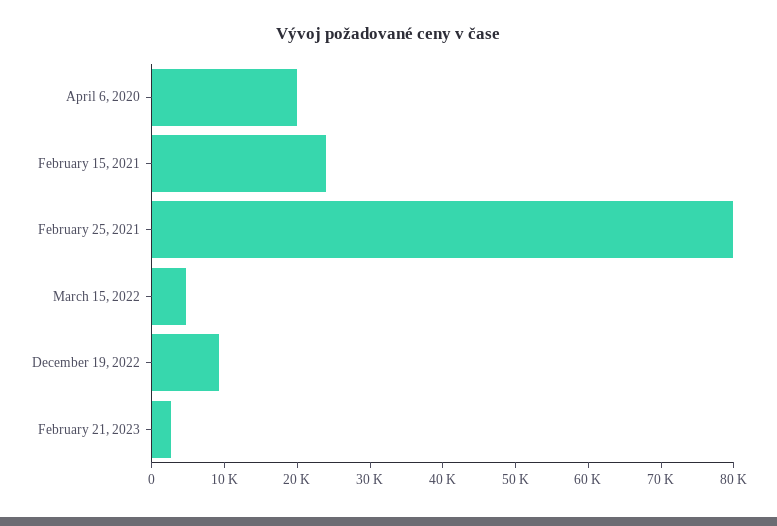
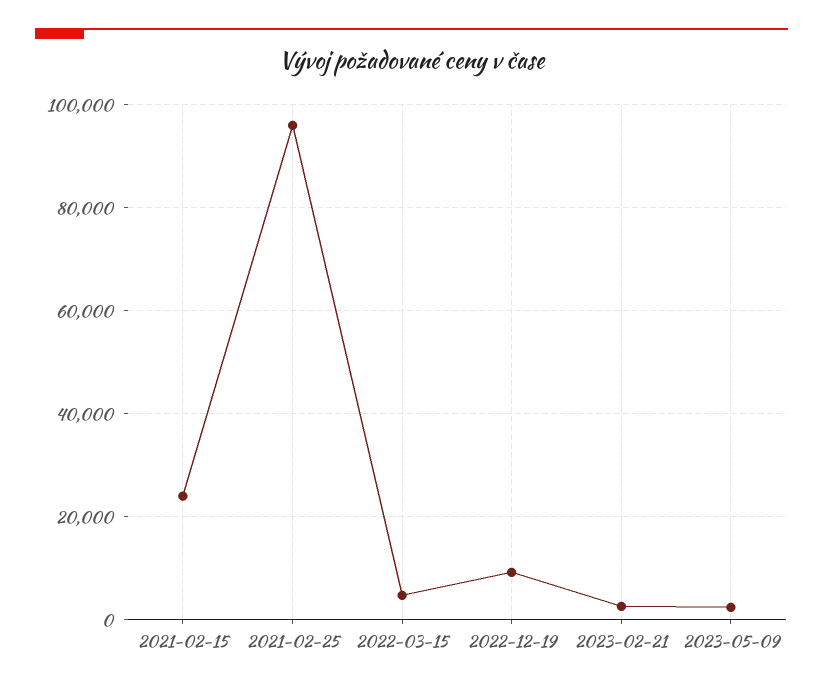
April 6, 2020: 20000 -> none
February 25, 2021: 80000 -> 96000
2023-05-09: none -> 2000

